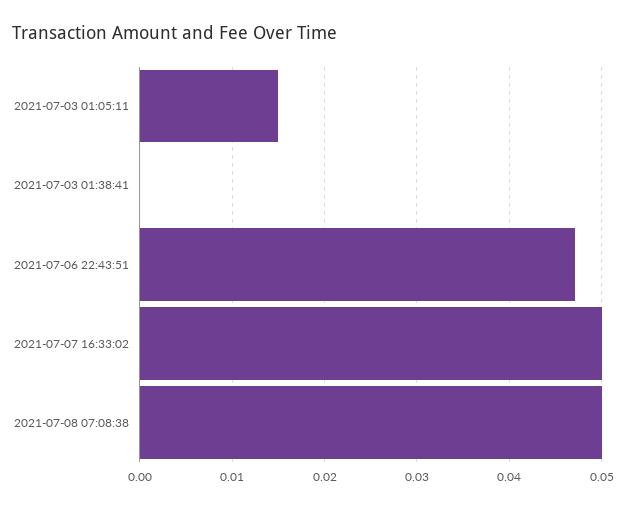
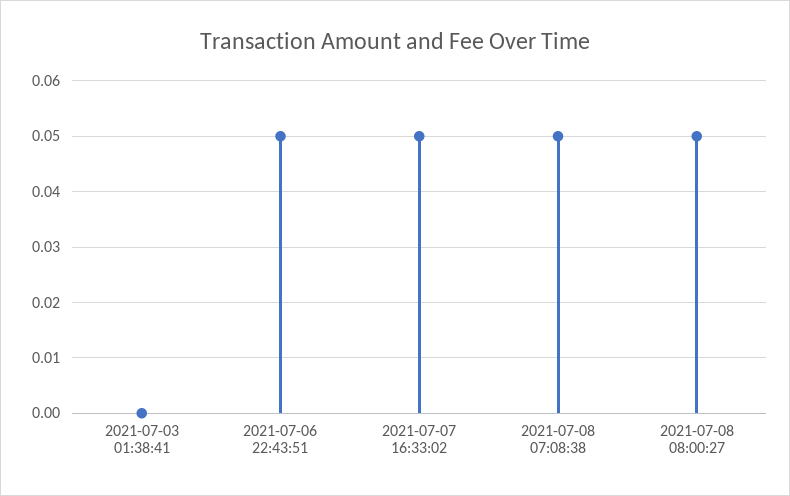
2021-07-03 01:05:11: 0.015 -> none
2021-07-06 22:43:51: 0.047 -> 0.05
2021-07-08 08:00:27: none -> 0.05

